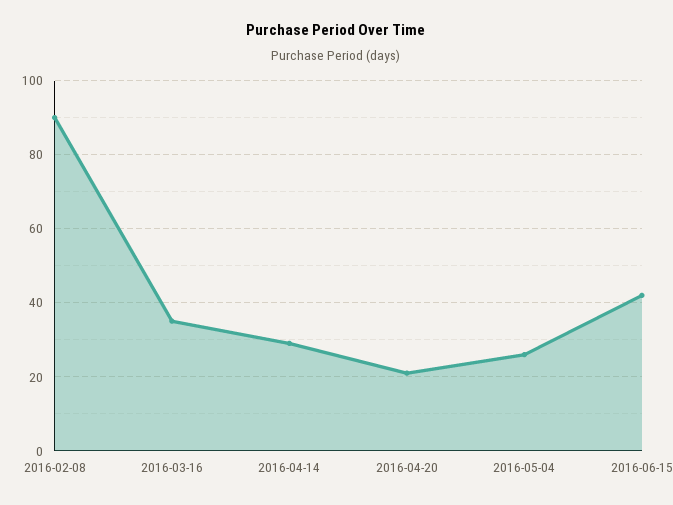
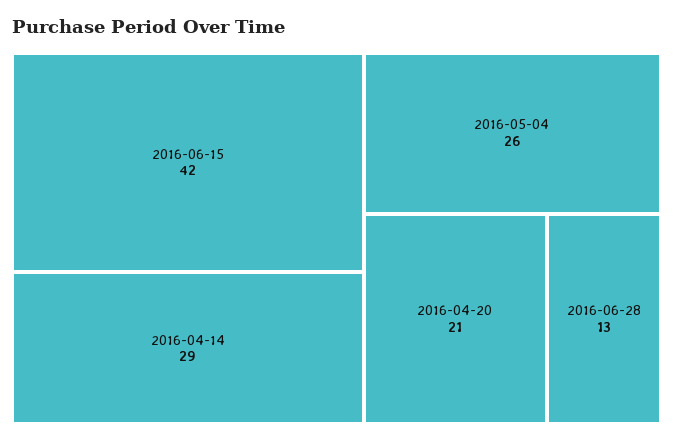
2016-02-08: 90 -> none
2016-03-16: 35 -> none
2016-06-28: none -> 13

